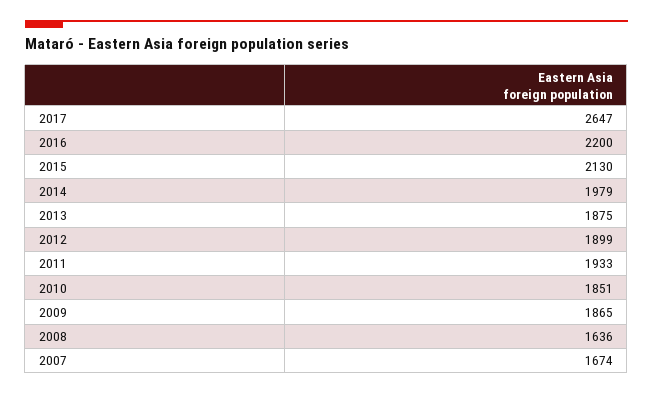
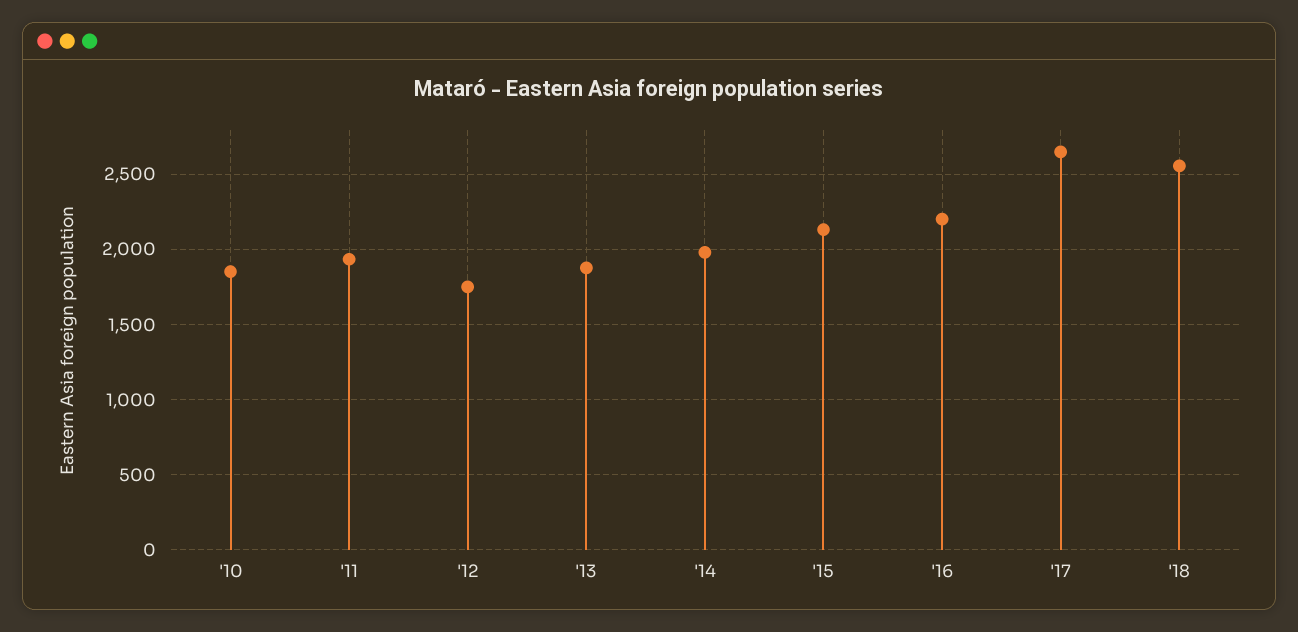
2012: 1899 -> 1750
2009: 1865 -> none
2008: 1636 -> none
2007: 1674 -> none
'18: none -> 2550

